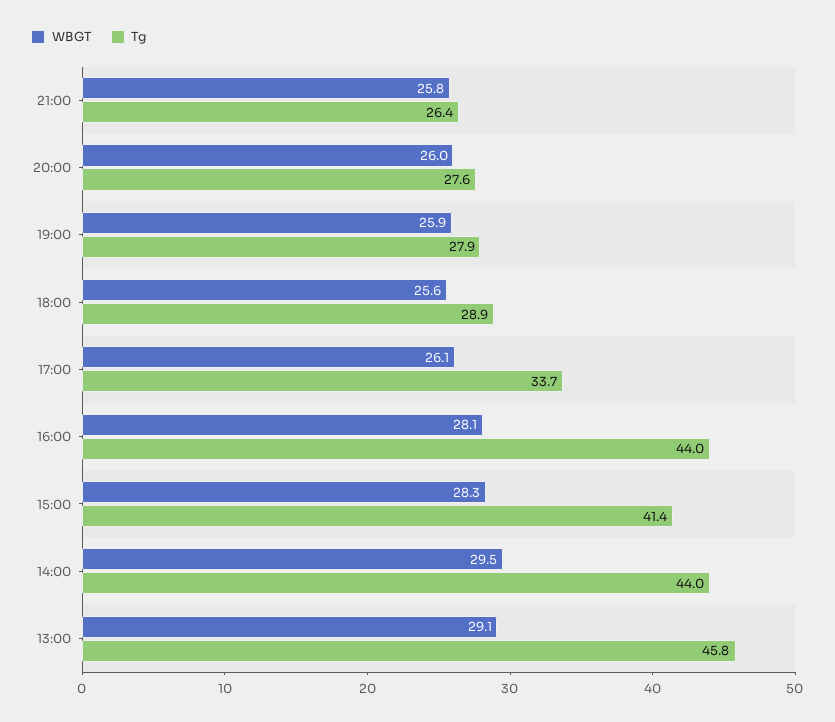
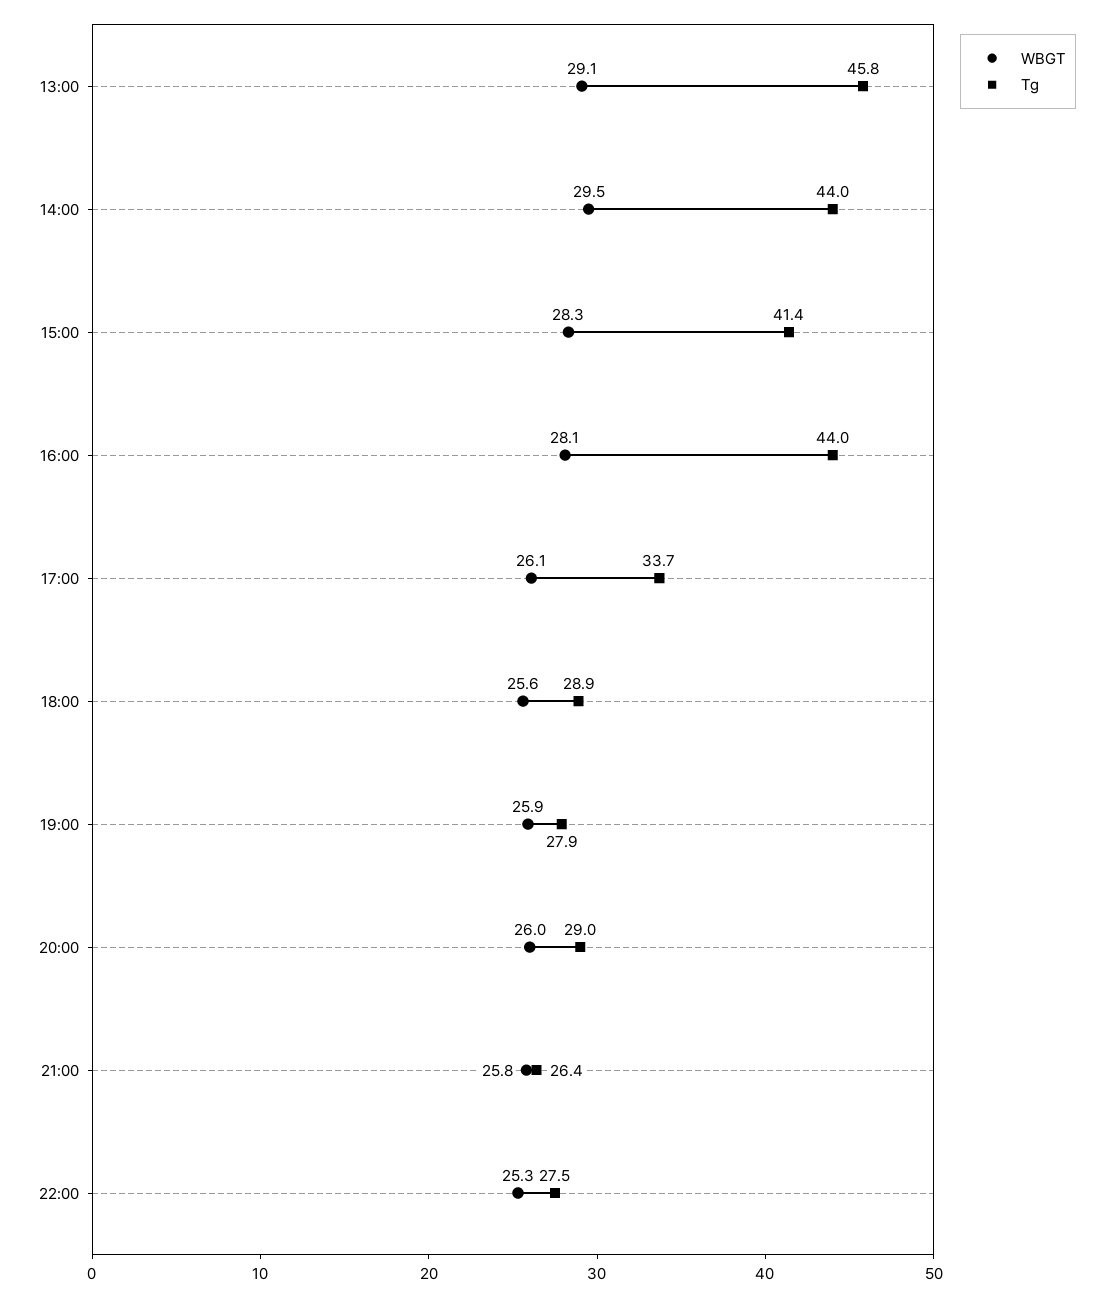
Tg, 20:00: 27.6 -> 29
WBGT, 22:00: none -> 25.3
Tg, 22:00: none -> 27.5

